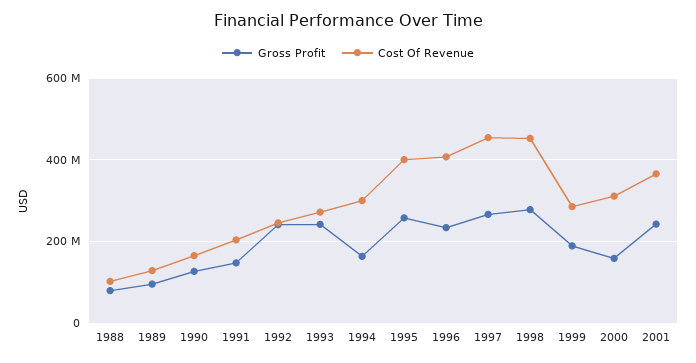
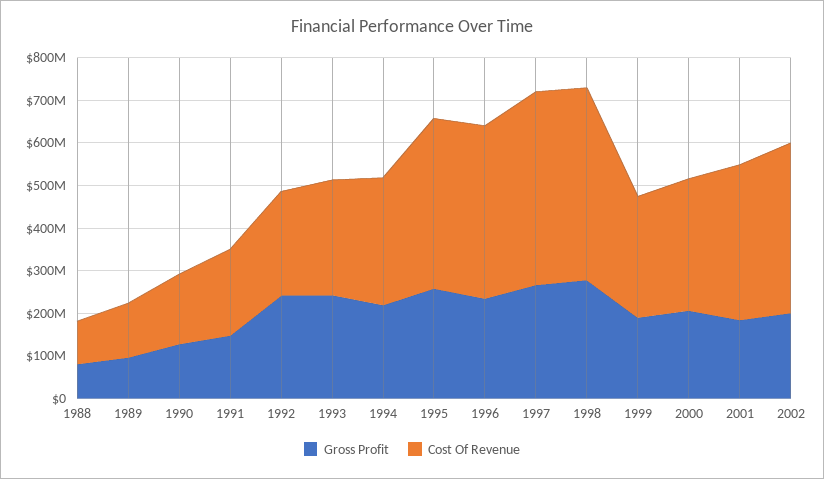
Gross Profit, 1994: 160000000 -> 220000000
Gross Profit, 2000: 160000000 -> 200000000
Gross Profit, 2001: 240000000 -> 180000000
Gross Profit, 2002: none -> 200000000
Cost Of Revenue, 2002: none -> 400000000

